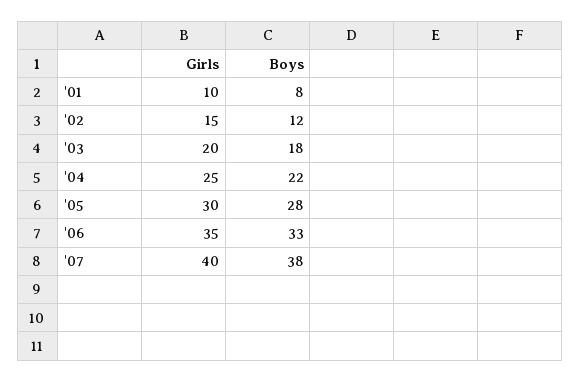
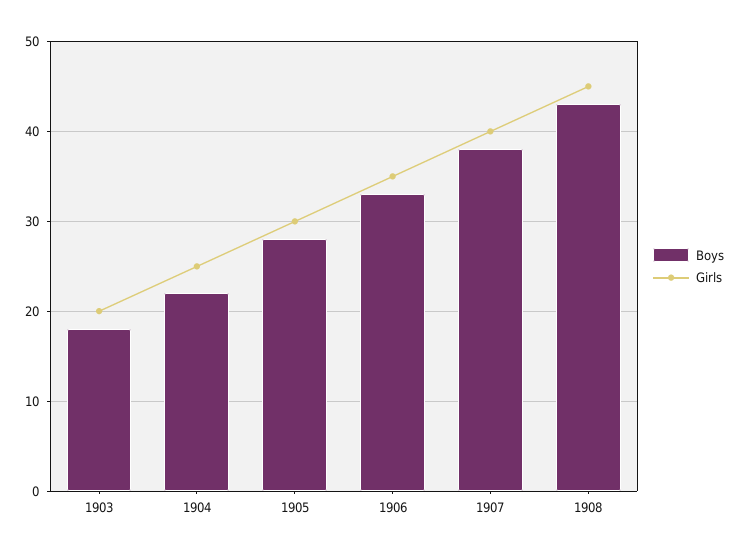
Girls, '01: 10 -> none
Boys, '01: 8 -> none
Girls, '02: 15 -> none
Boys, '02: 12 -> none
Boys, 1908: none -> 43
Girls, 1908: none -> 45

